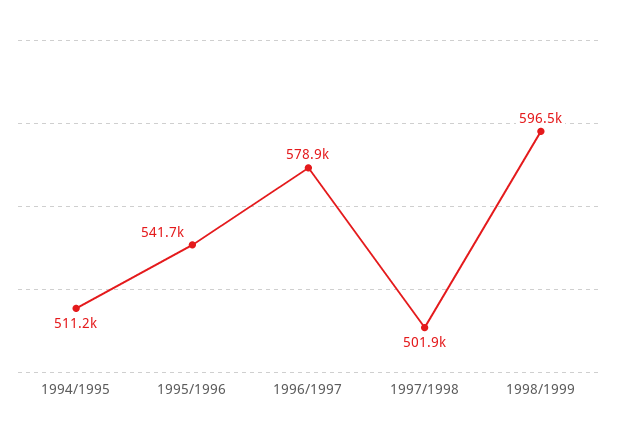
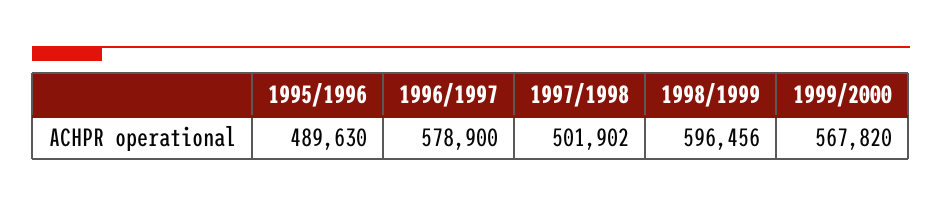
1994/1995: 511200 -> none
1995/1996: 541700 -> 489630
1999/2000: none -> 567820

